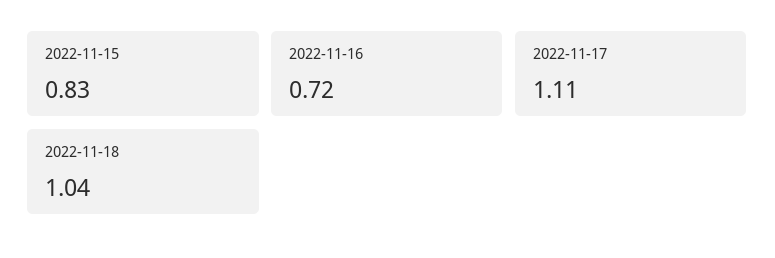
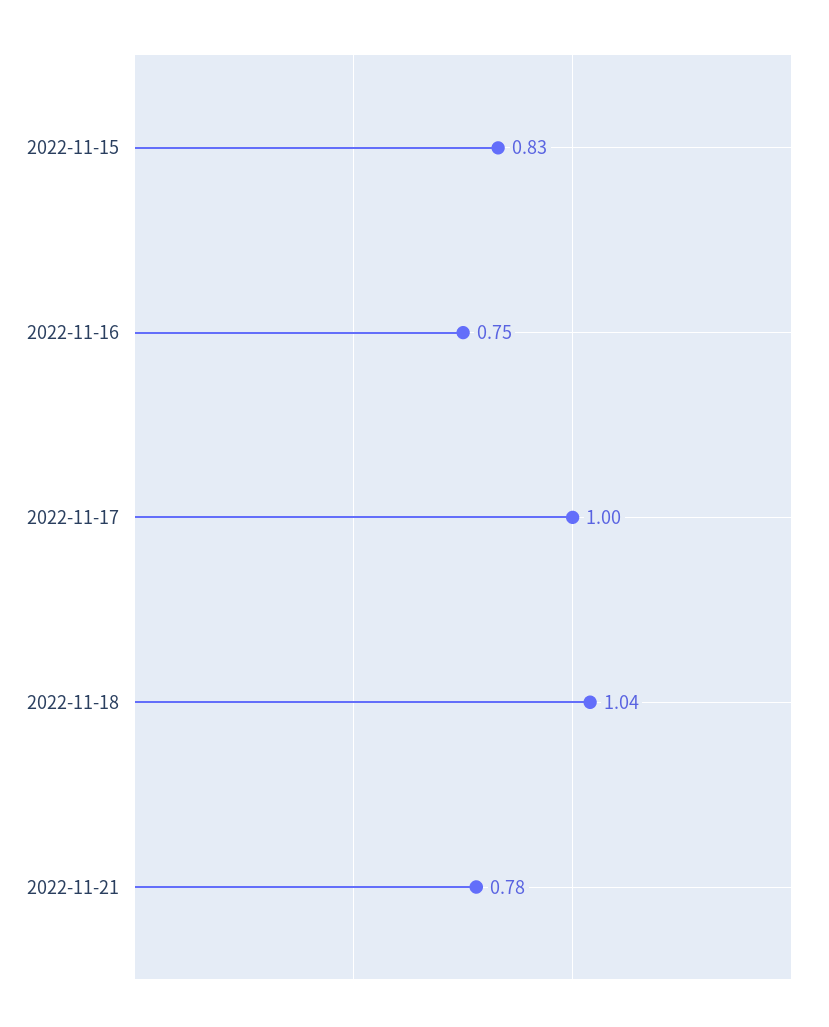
2022-11-16: 0.72 -> 0.75
2022-11-17: 1.11 -> 1
2022-11-21: none -> 0.78

